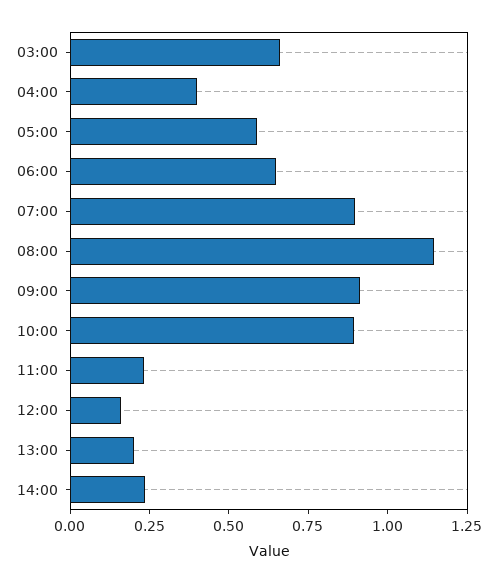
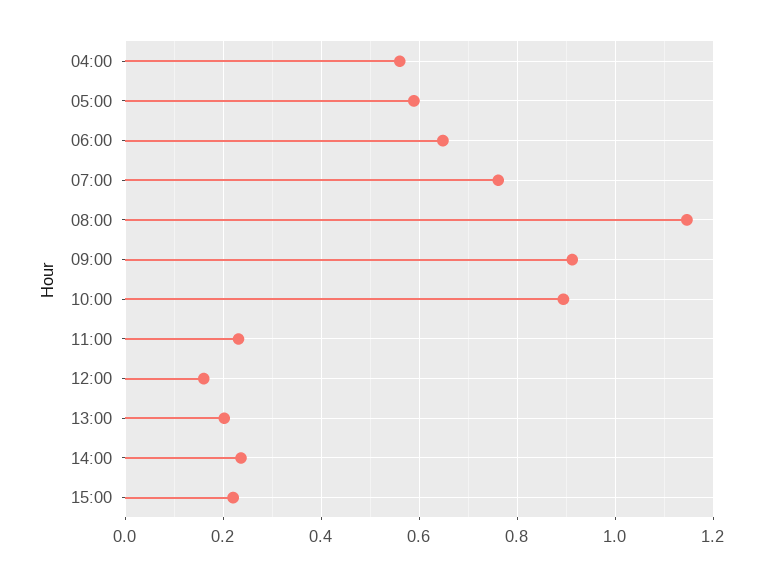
03:00: 0.65 -> none
04:00: 0.4 -> 0.56
07:00: 0.9 -> 0.76
15:00: none -> 0.22

